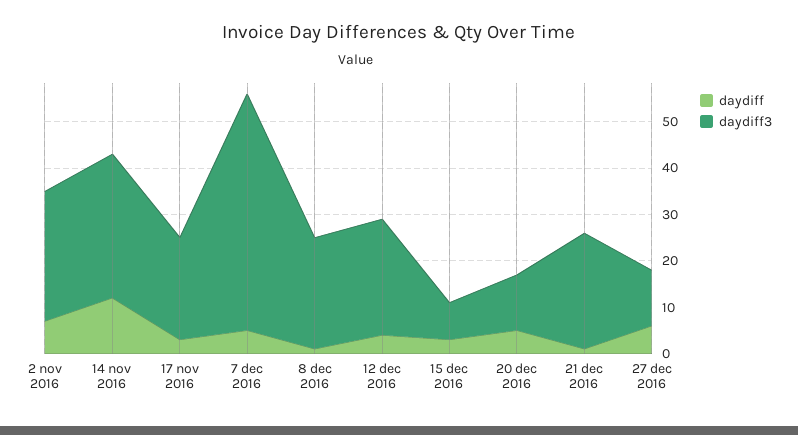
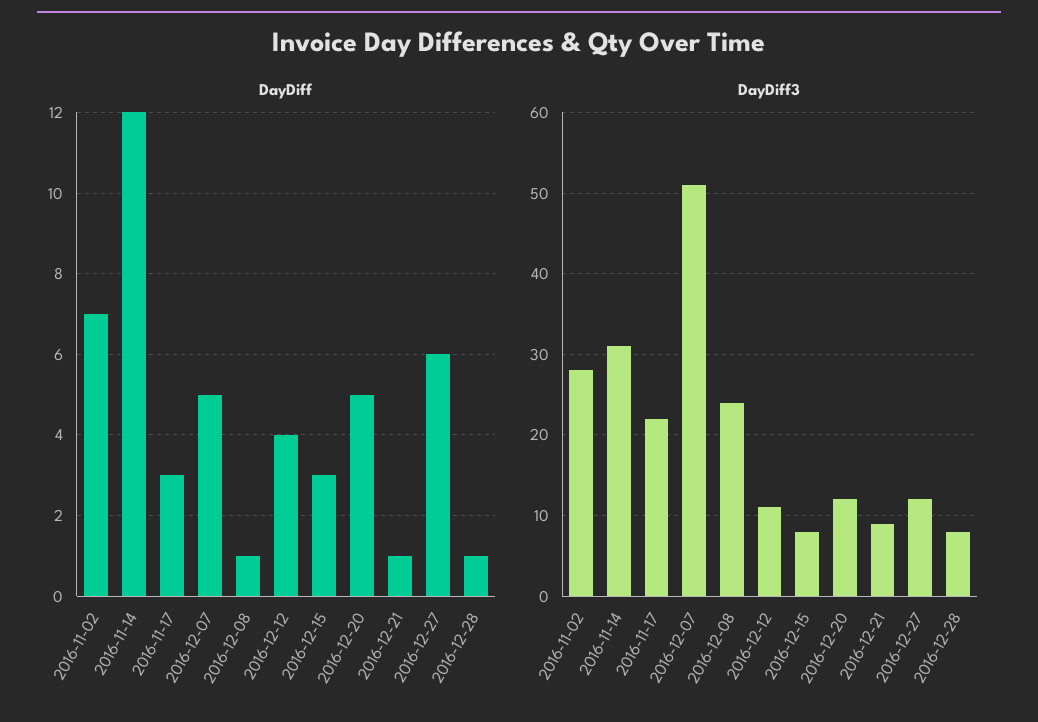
daydiff3, 12 dec 2016: 25 -> 11
daydiff3, 21 dec 2016: 25 -> 9
daydiff, 2016-12-28: none -> 1
daydiff3, 2016-12-28: none -> 8

